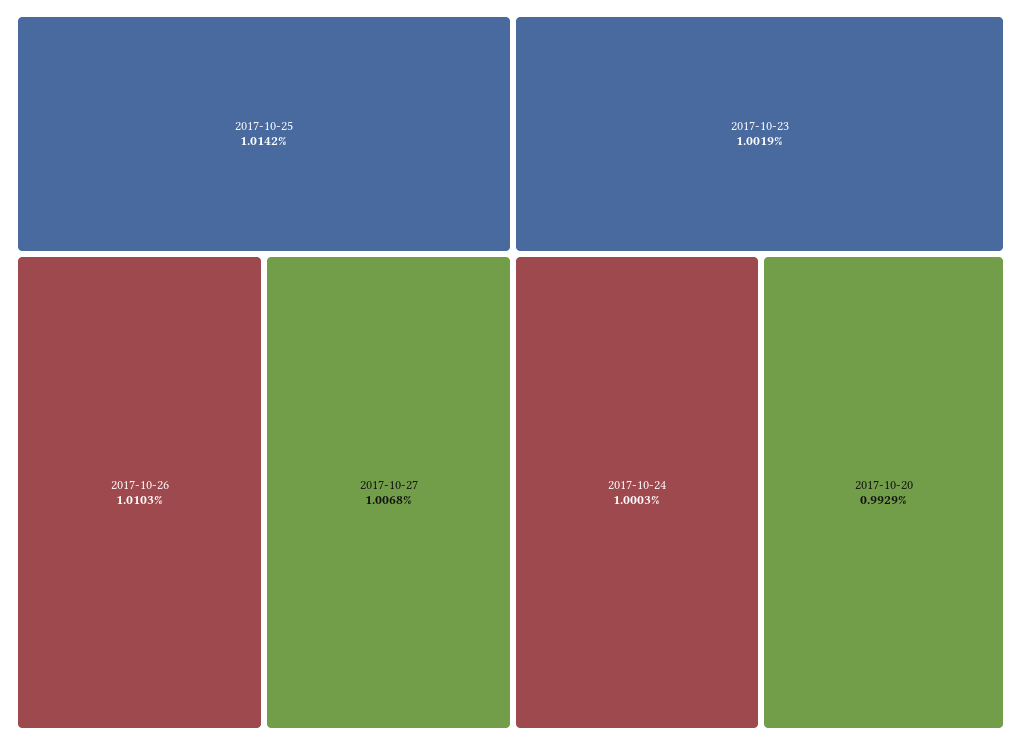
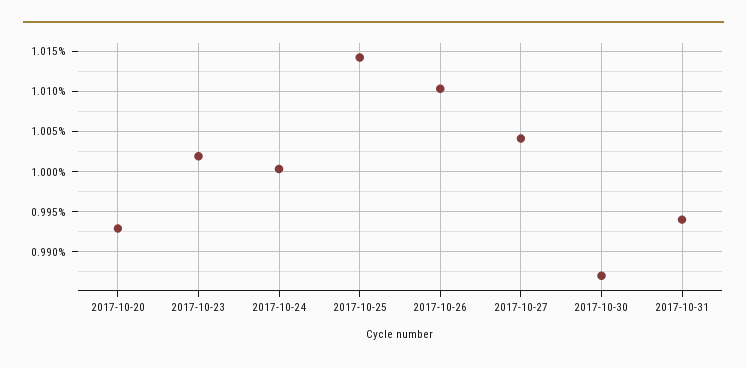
2017-10-27: 1.0068 -> 1.004
2017-10-30: none -> 0.987
2017-10-31: none -> 0.994

